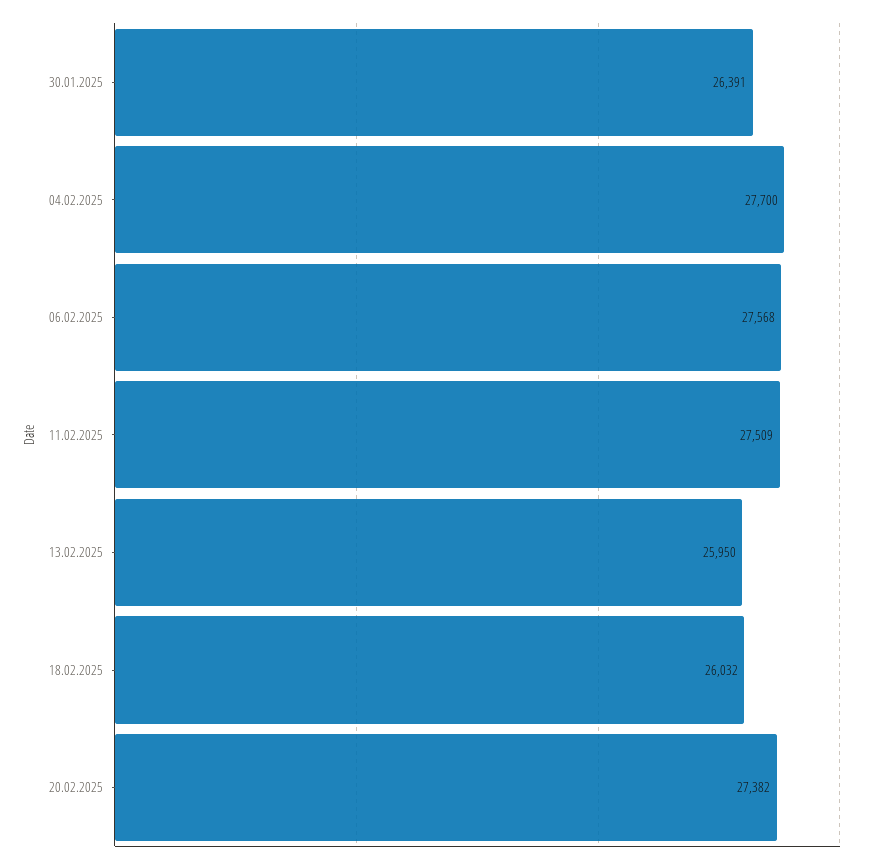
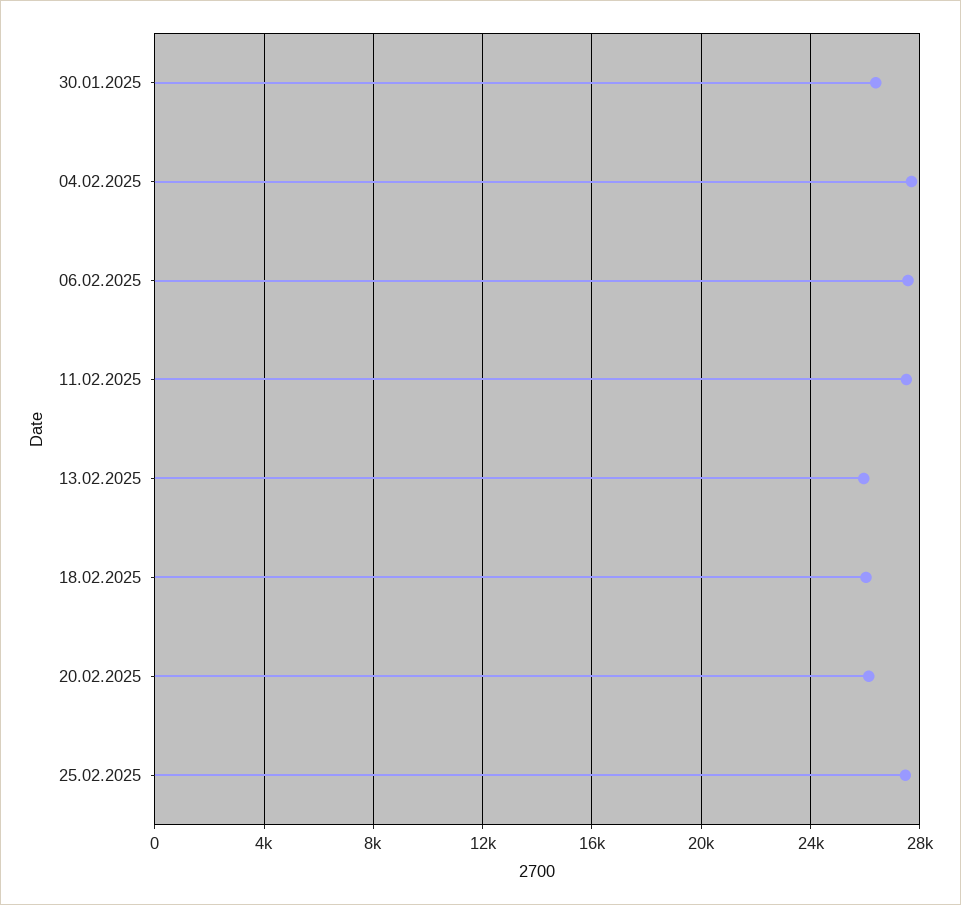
20.02.2025: 27382 -> 26000
25.02.2025: none -> 27500

